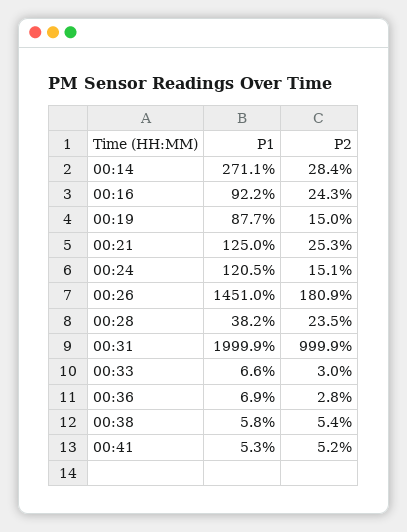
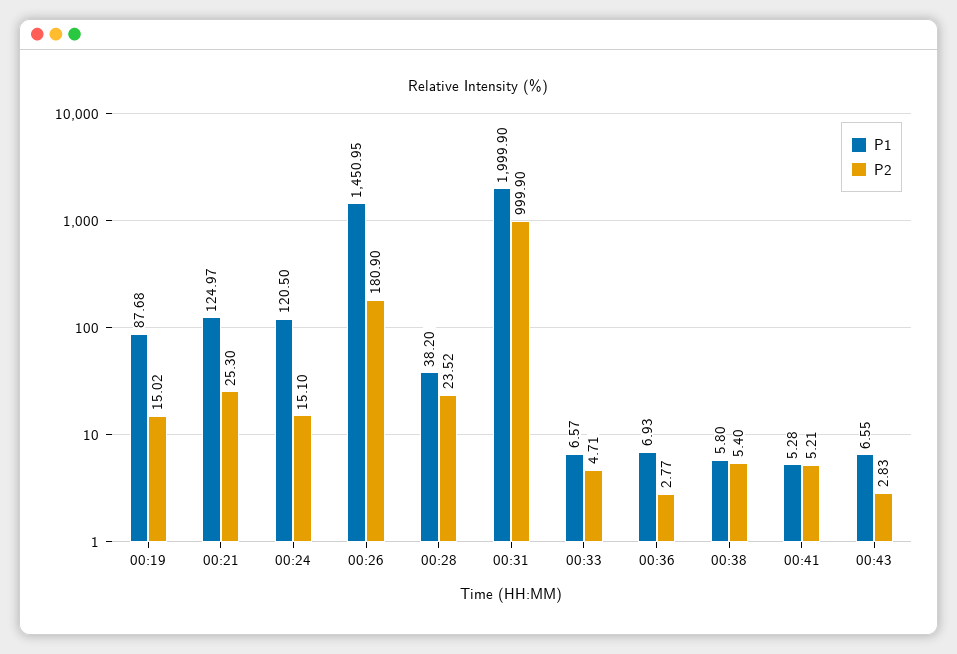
P1, 00:14: 271.1 -> none
P2, 00:14: 28.4 -> none
P1, 00:16: 92.2 -> none
P2, 00:16: 24.3 -> none
P2, 00:33: 3 -> 4.71
P1, 00:43: none -> 6.55
P2, 00:43: none -> 2.83

